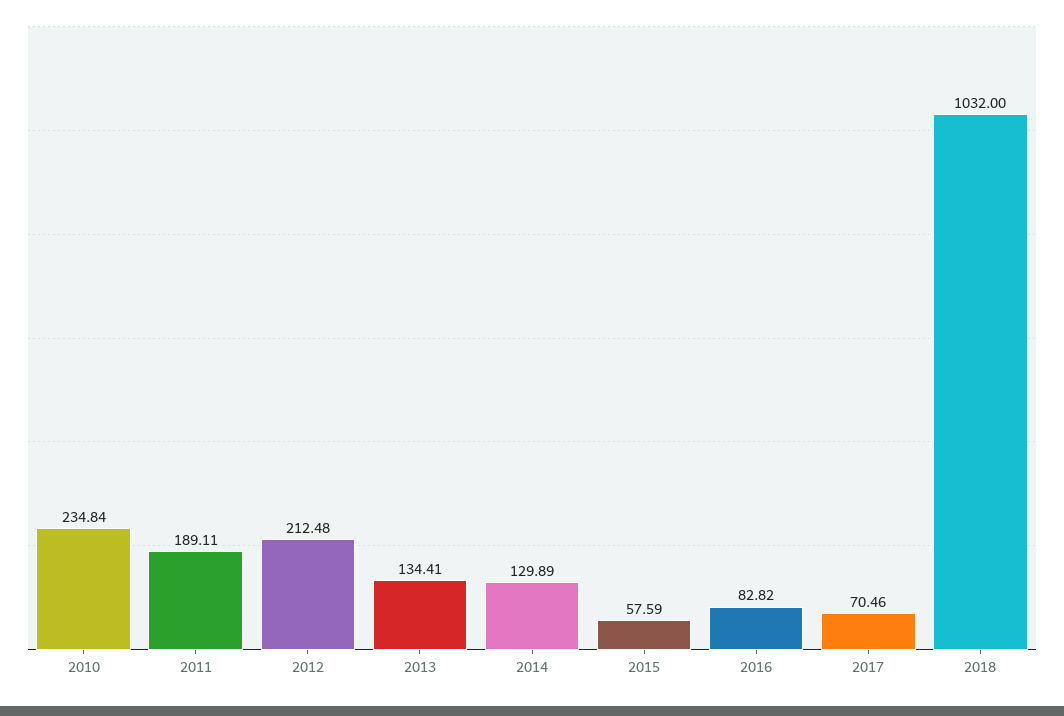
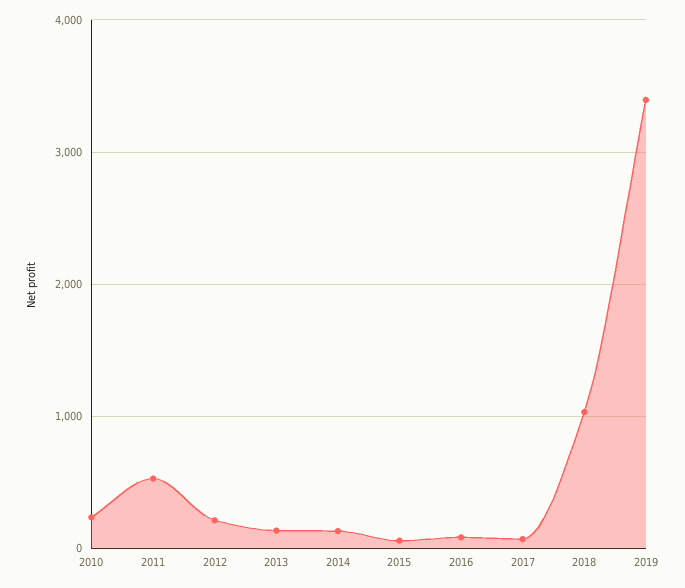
2011: 189.11 -> 500
2019: none -> 3400

